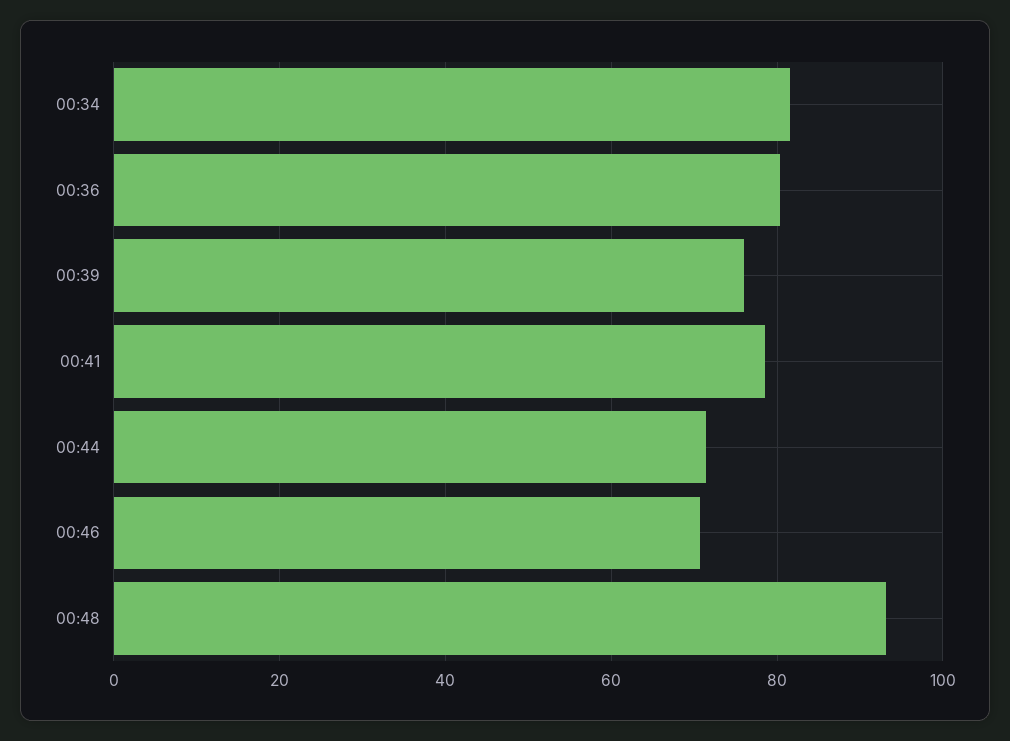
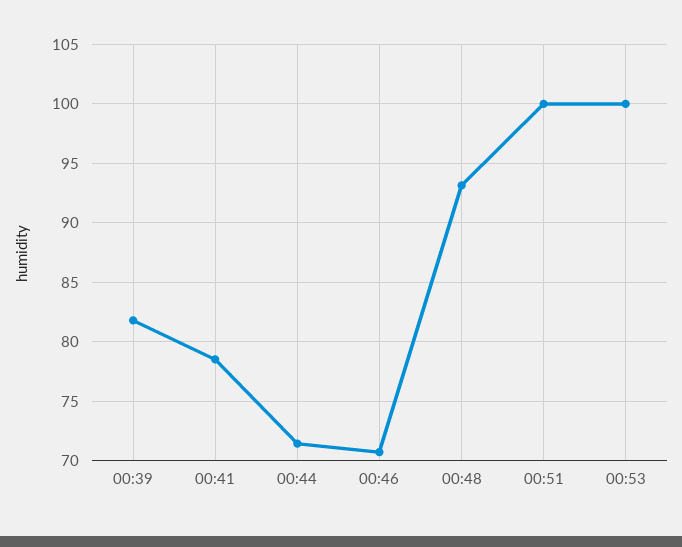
00:34: 82 -> none
00:36: 80 -> none
00:39: 76 -> 82
00:51: none -> 100
00:53: none -> 100

